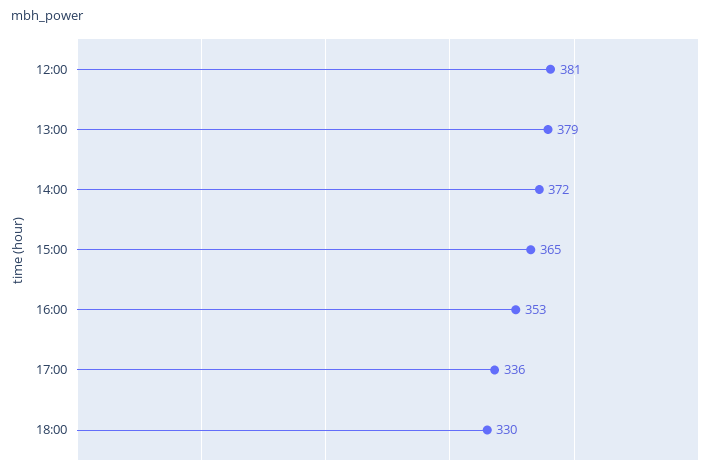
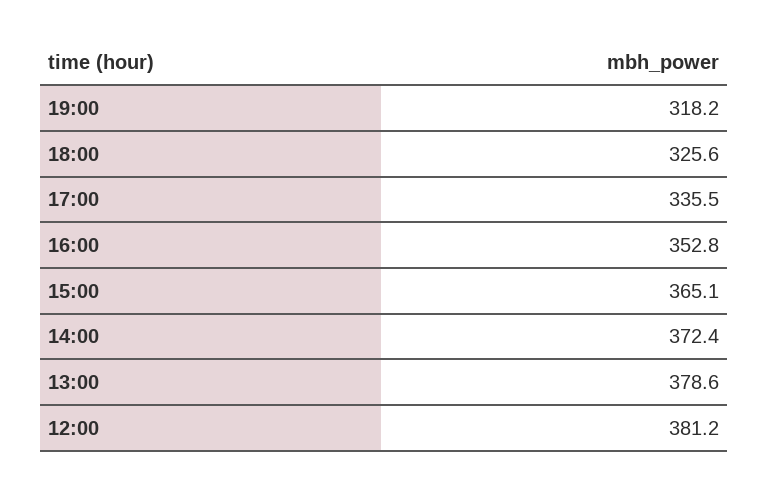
18:00: 330 -> 325.6
19:00: none -> 318.2

